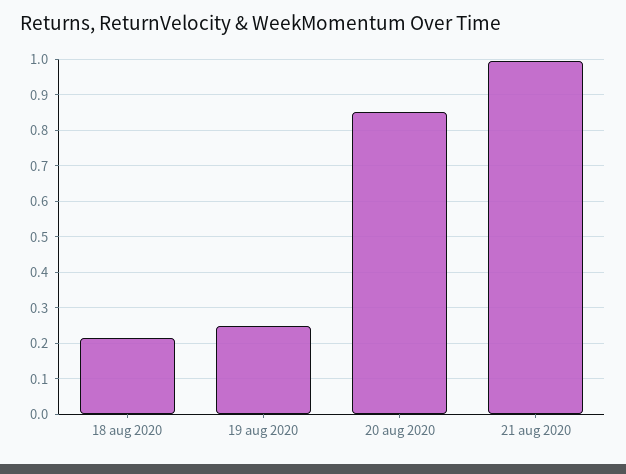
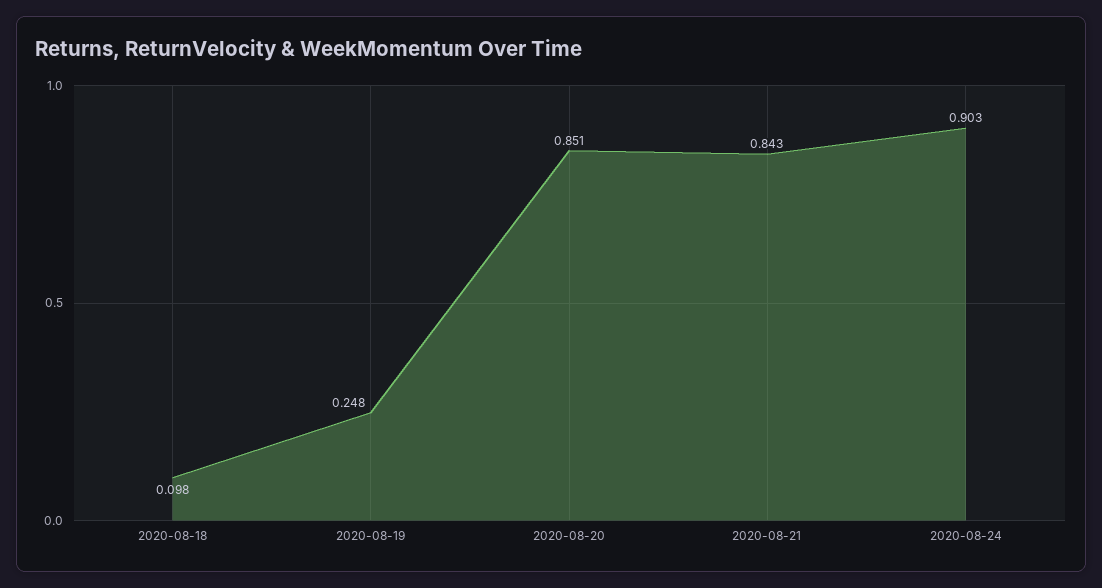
18 aug 2020: 0.22 -> 0.098
21 aug 2020: 1 -> 0.843
2020-08-24: none -> 0.903

